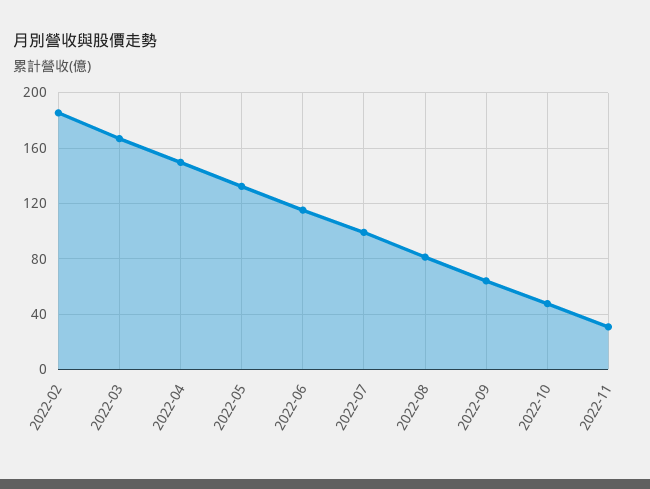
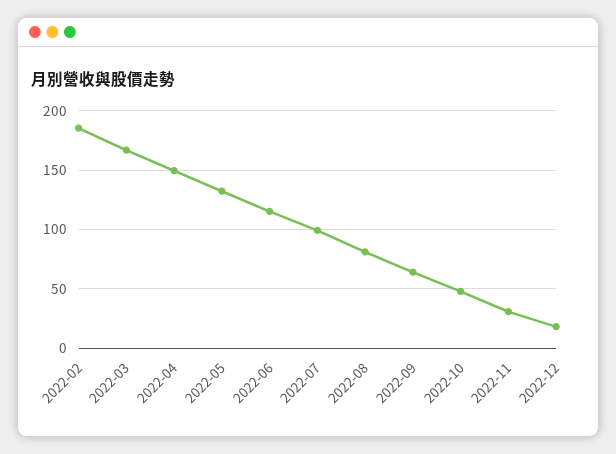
2022-12: none -> 20

